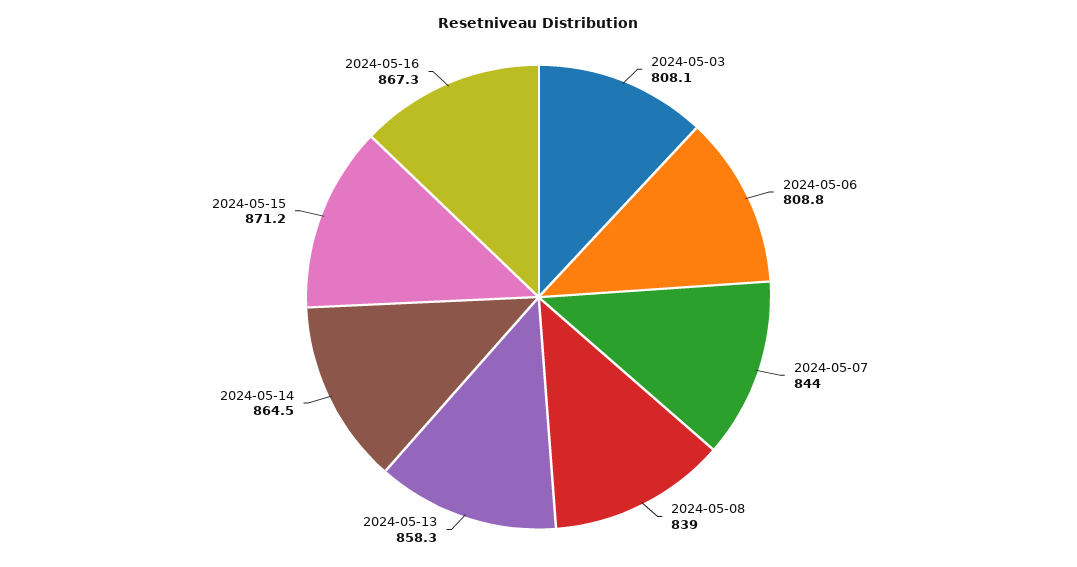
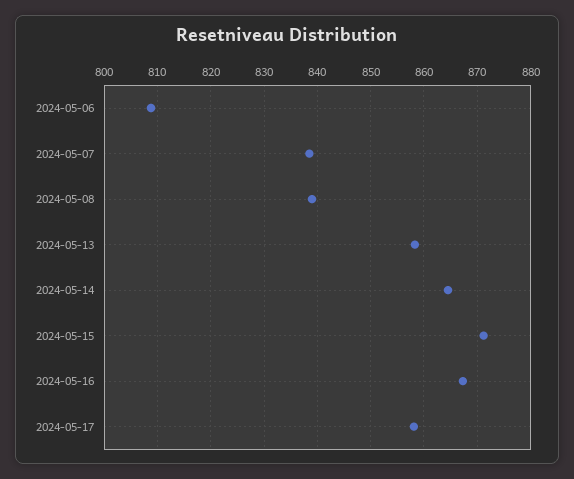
2024-05-03: 808.1 -> none
2024-05-07: 844 -> 838
2024-05-17: none -> 858

